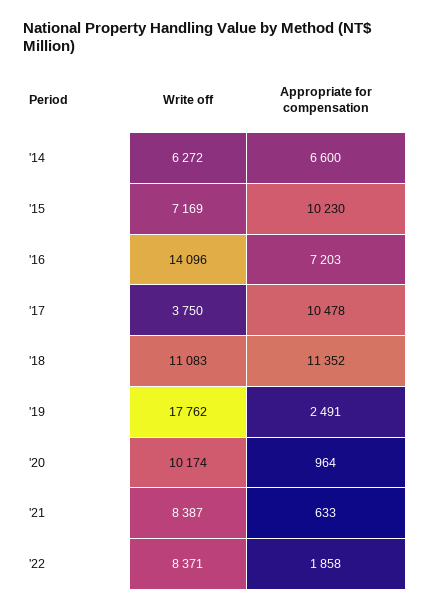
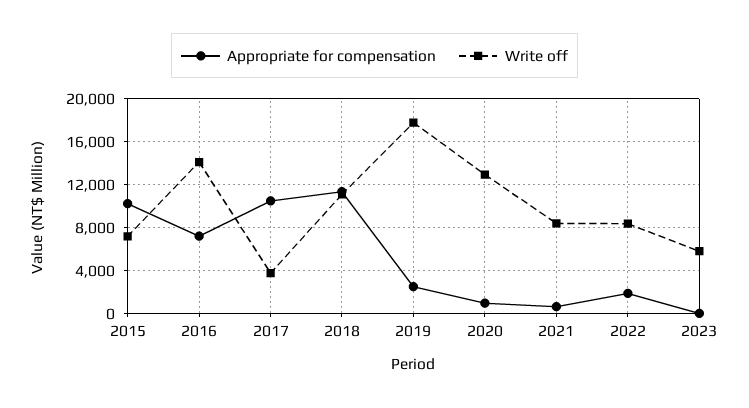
Write off, '14: 6272 -> none
Appropriate for compensation, '14: 6600 -> none
Write off, '20: 10174 -> 13000
Appropriate for compensation, 2023: none -> 0
Write off, 2023: none -> 6000

